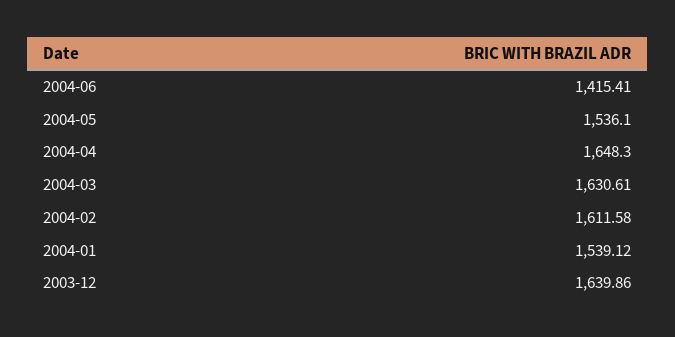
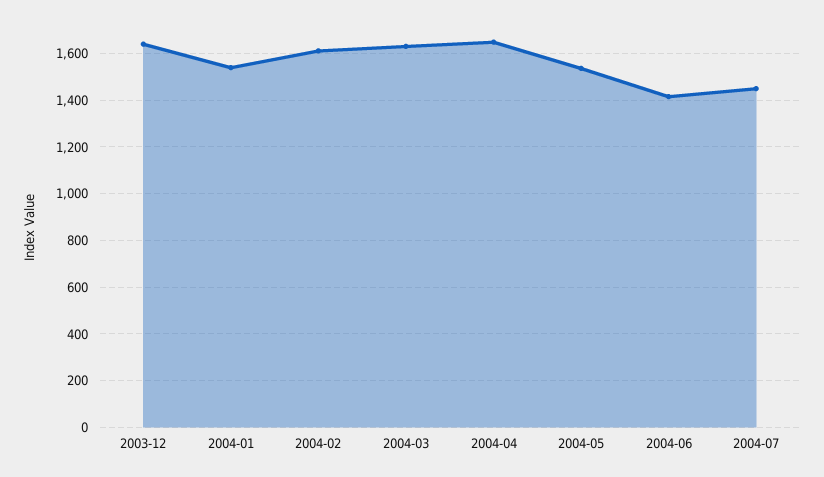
2004-07: none -> 1450

